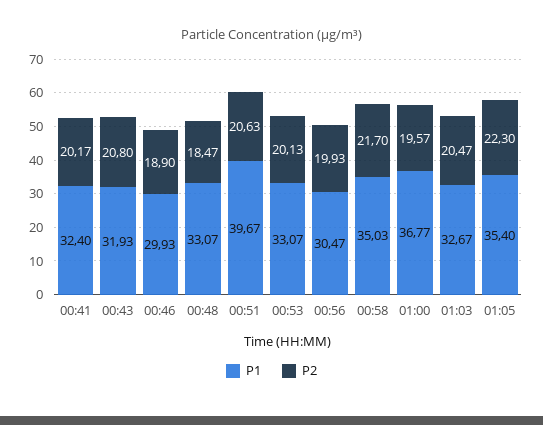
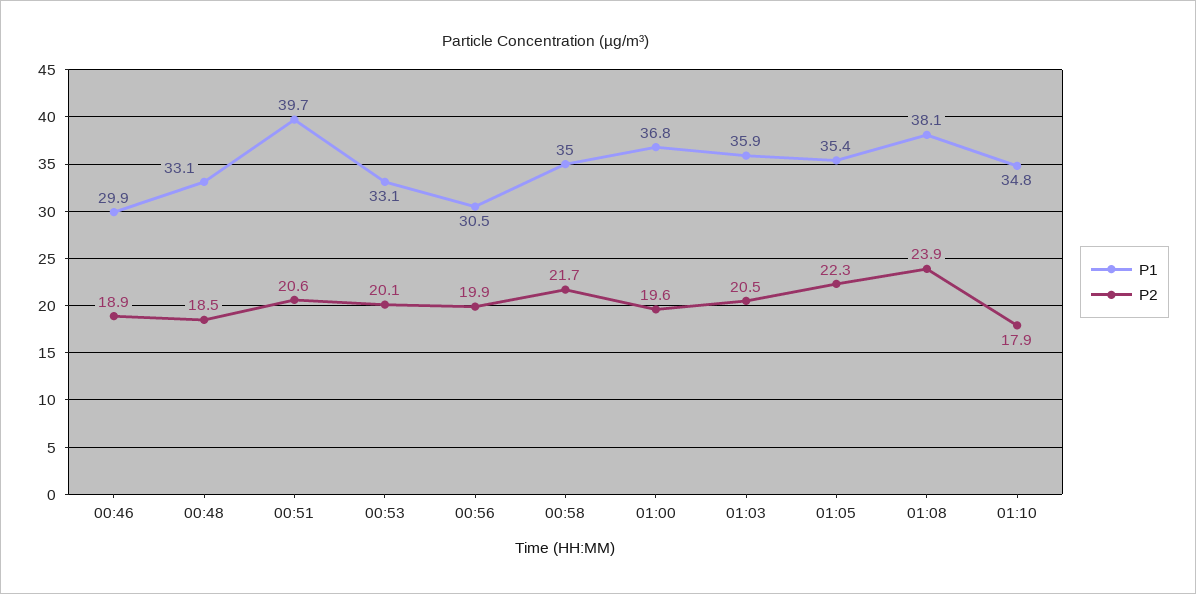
P1, 00:41: 32.4 -> none
P2, 00:41: 20.17 -> none
P1, 00:43: 31.93 -> none
P2, 00:43: 20.8 -> none
P1, 01:03: 32.67 -> 35.9
P1, 01:08: none -> 38.1
P2, 01:08: none -> 23.9
P1, 01:10: none -> 34.8
P2, 01:10: none -> 17.9

